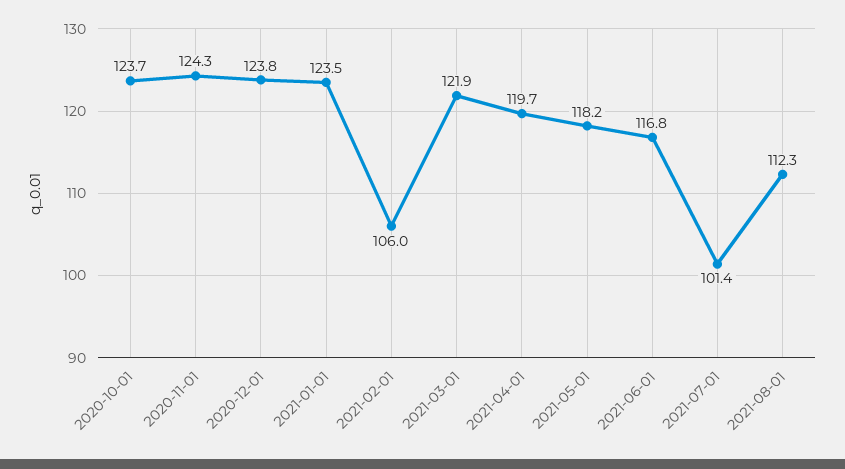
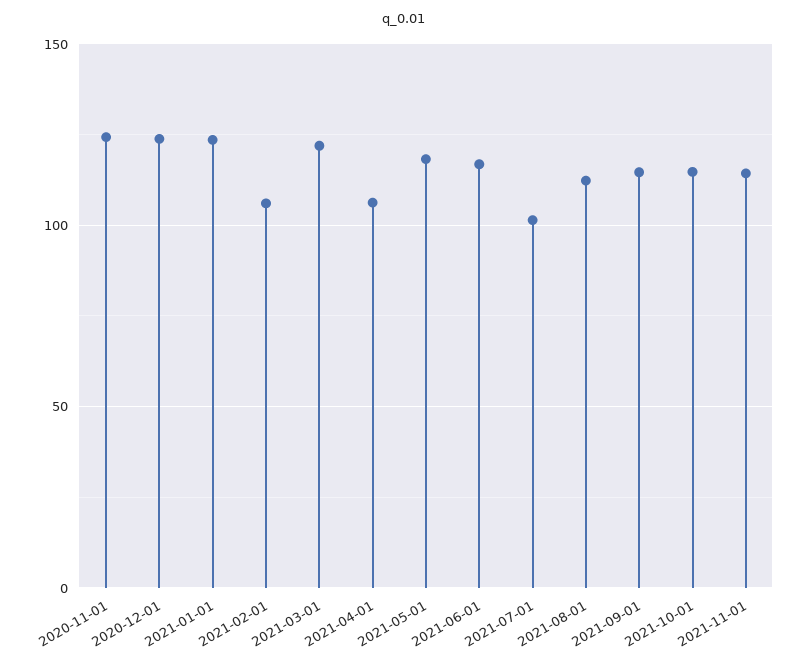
2020-10-01: 123.7 -> none
2021-04-01: 119.7 -> 105
2021-09-01: none -> 115
2021-10-01: none -> 115
2021-11-01: none -> 115

